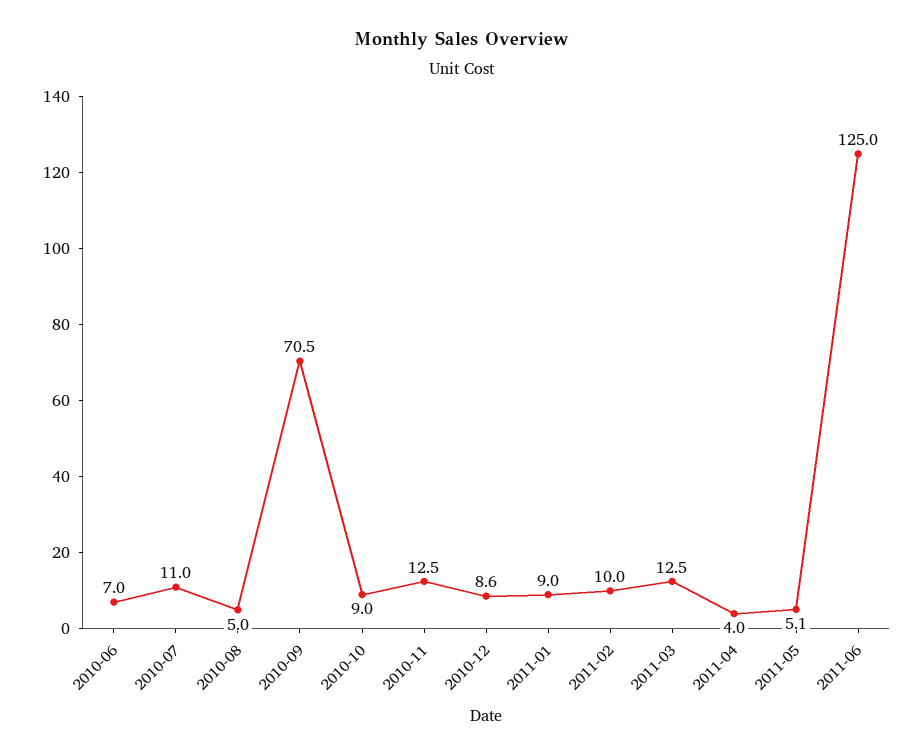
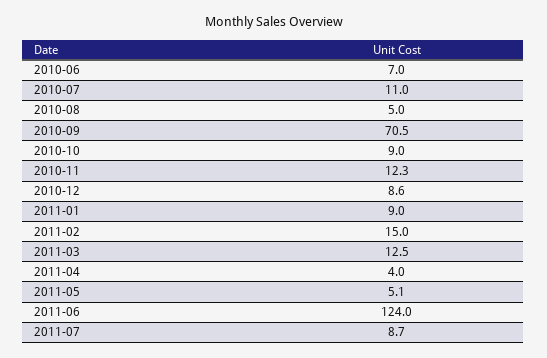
2010-11: 12.5 -> 12.3
2011-02: 10 -> 15
2011-06: 125 -> 124
2011-07: none -> 8.7

